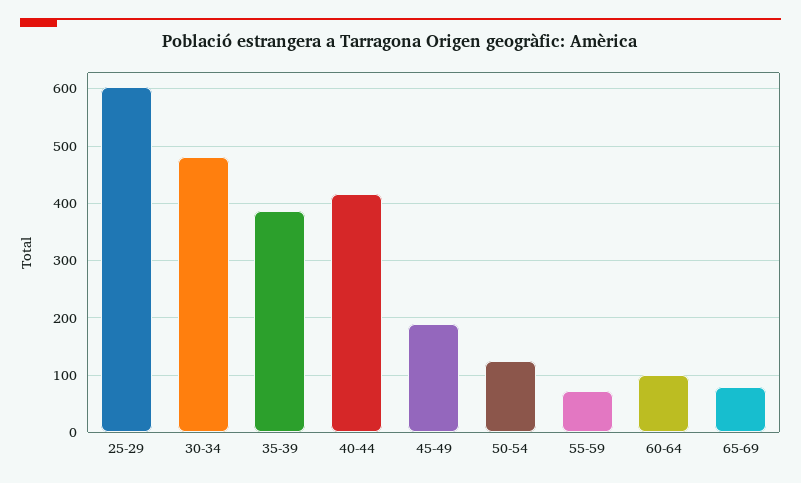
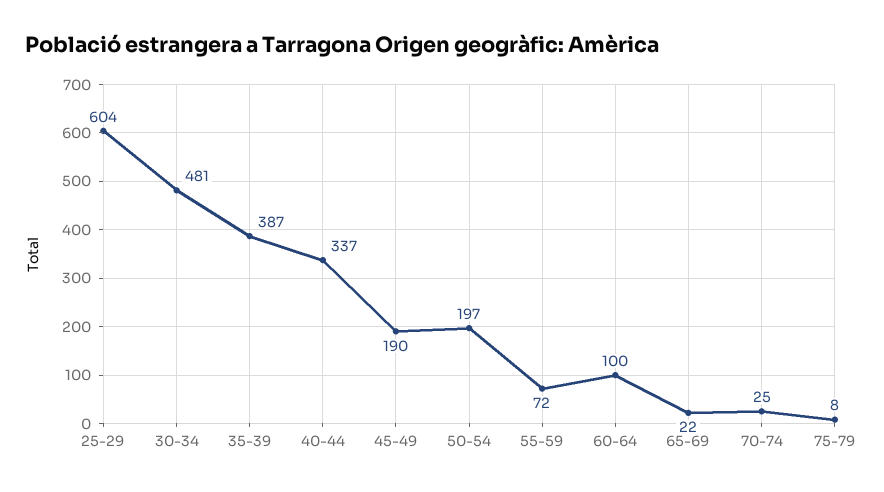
40-44: 420 -> 337
50-54: 120 -> 197
65-69: 80 -> 22
70-74: none -> 25
75-79: none -> 8

